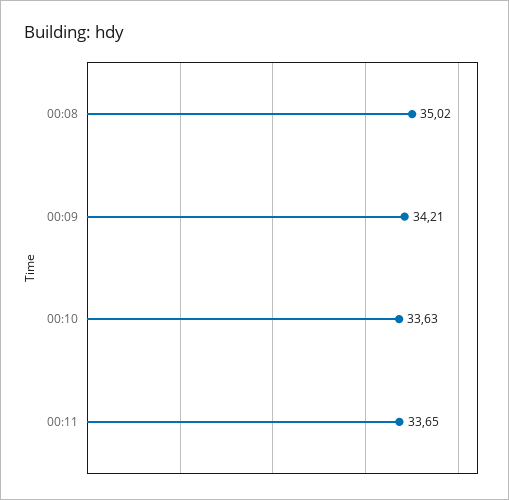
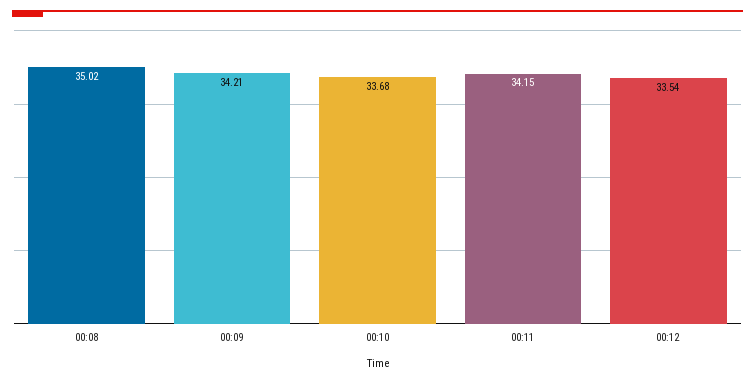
00:10: 33.63 -> 33.68
00:11: 33.65 -> 34.15
00:12: none -> 33.54

